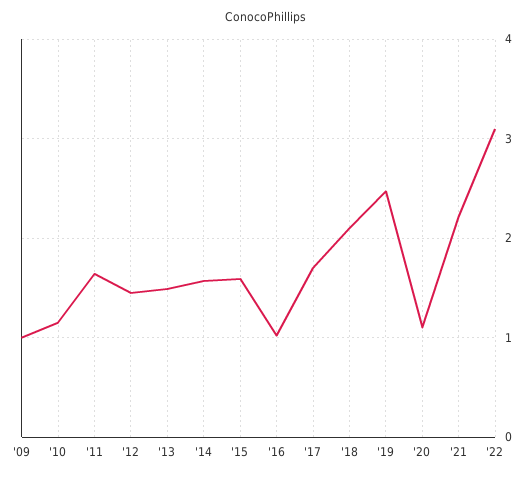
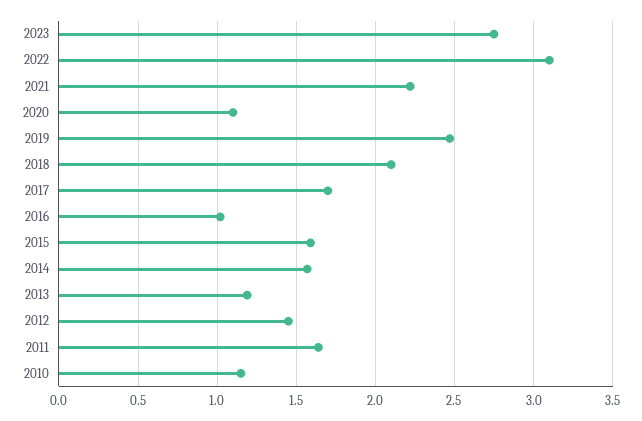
'09: 1 -> none
'13: 1.5 -> 1.2
2023: none -> 2.75

